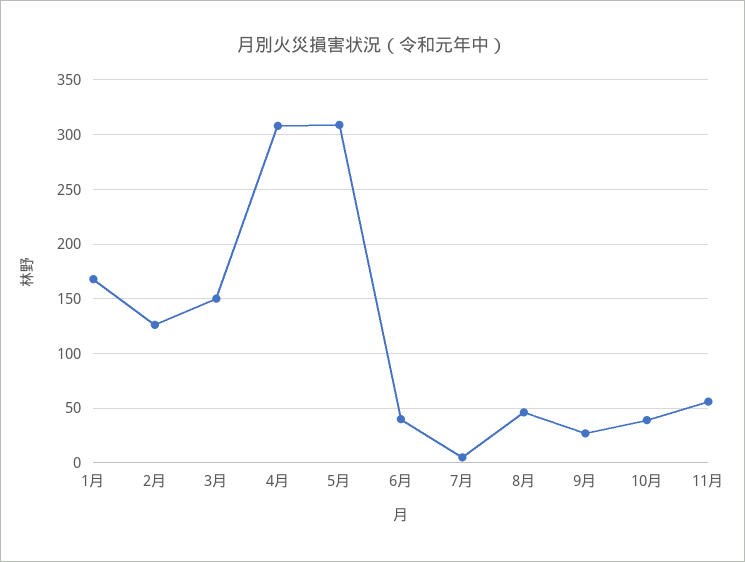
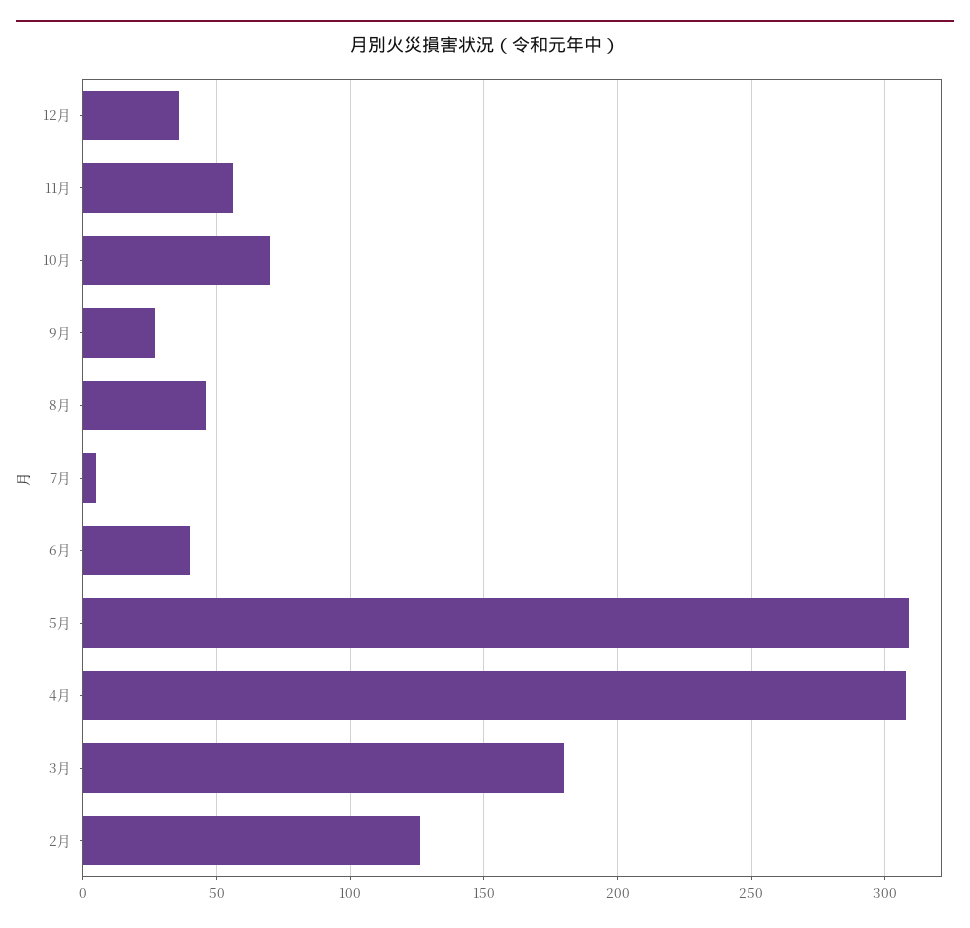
1月: 170 -> none
3月: 150 -> 180
10月: 40 -> 70
12月: none -> 35

